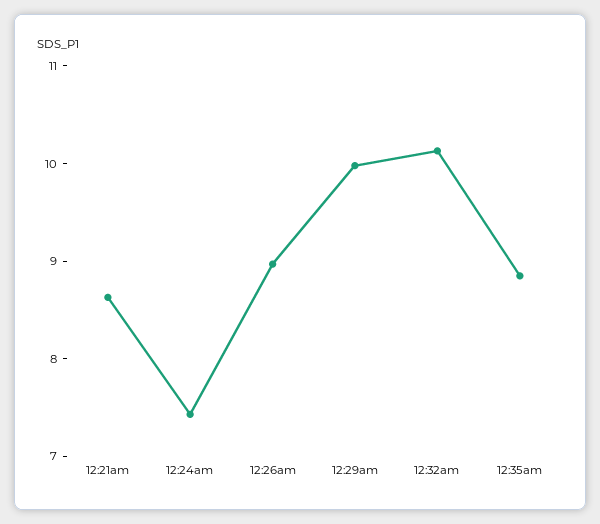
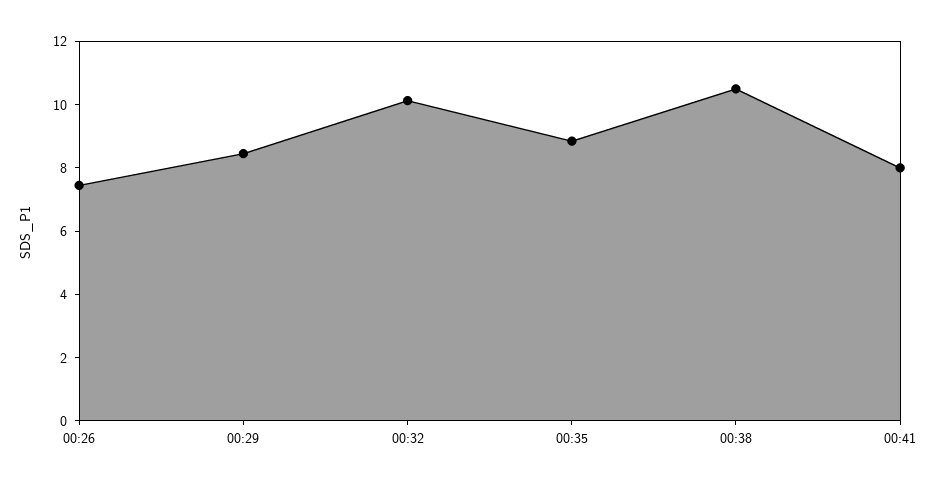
12:21am: 8.6 -> none
12:24am: 7.4 -> none
12:26am: 9 -> 7.5
12:29am: 10 -> 8.5
00:38: none -> 10.5
00:41: none -> 8

